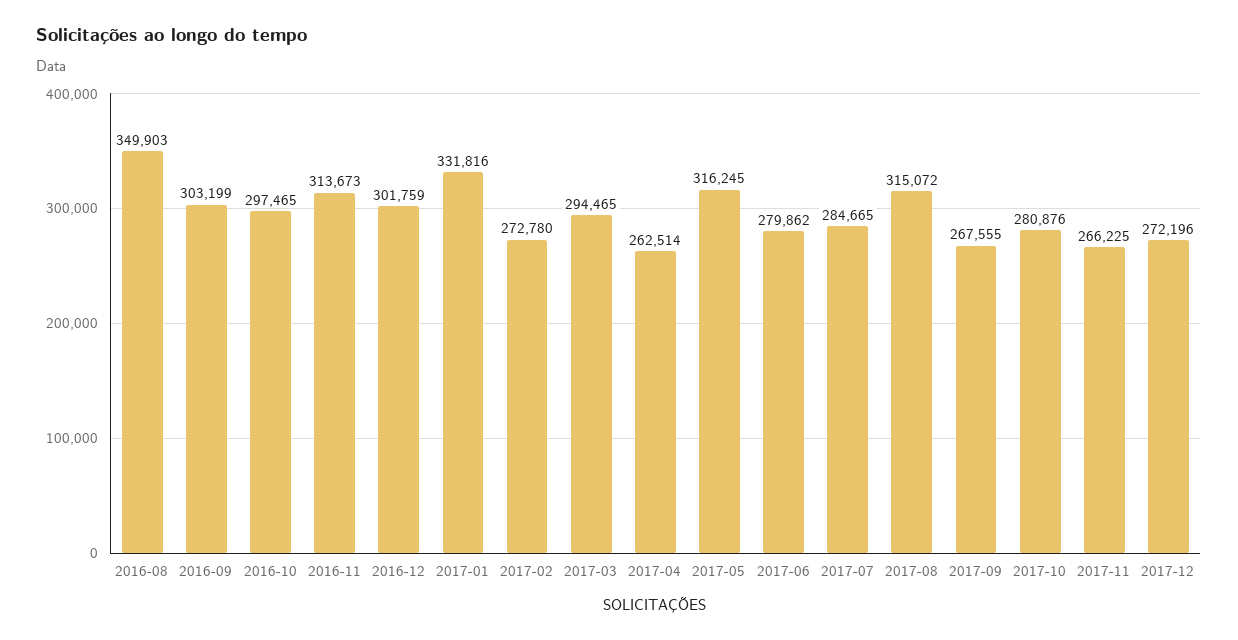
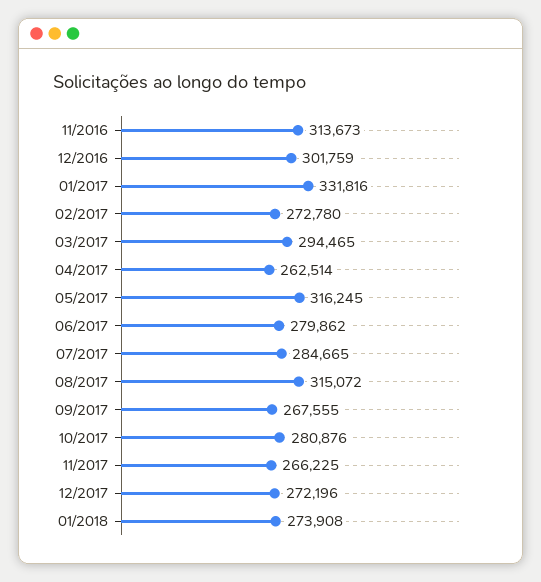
2016-08: 349903 -> none
2016-09: 303199 -> none
2016-10: 297465 -> none
01/2018: none -> 273908

